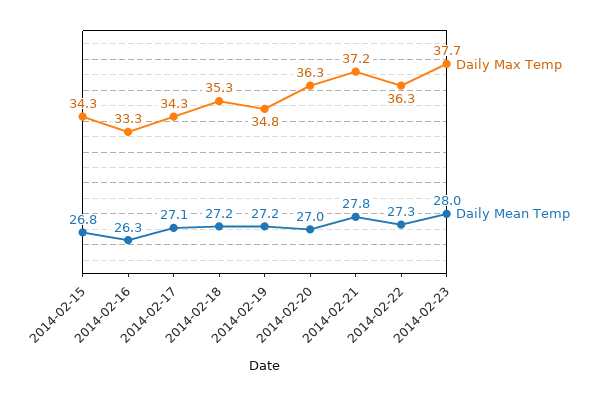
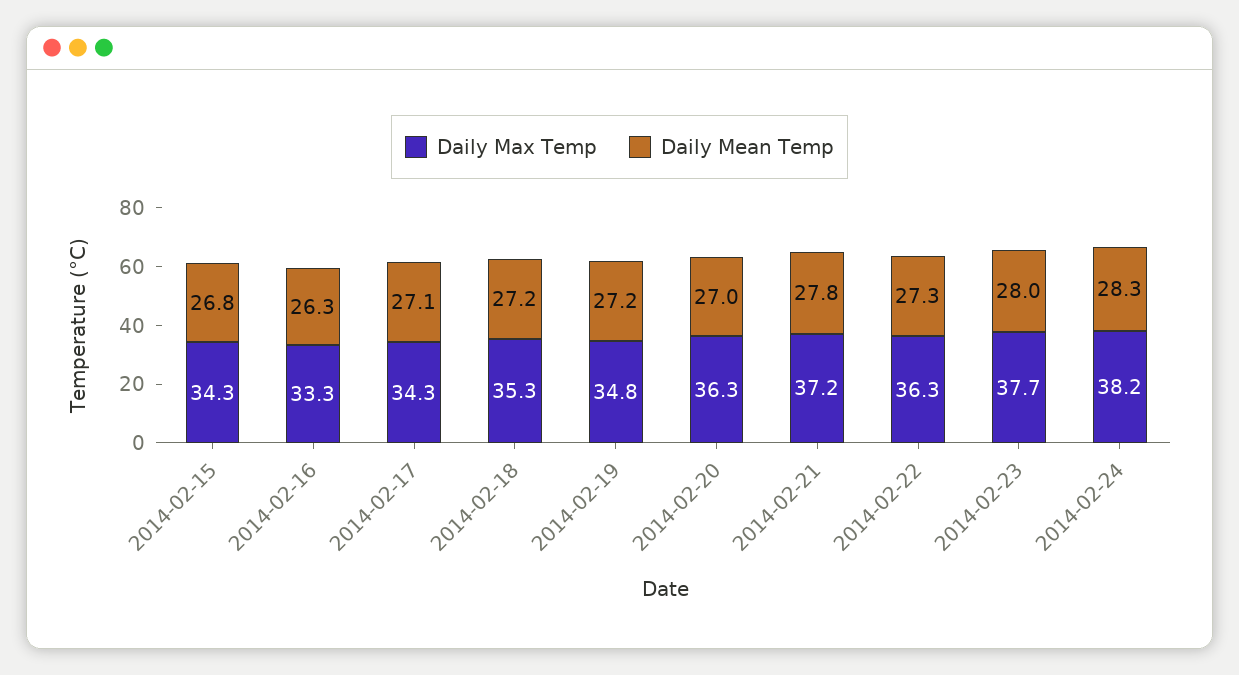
Daily Max Temp, 2014-02-24: none -> 38.2
Daily Mean Temp, 2014-02-24: none -> 28.3

